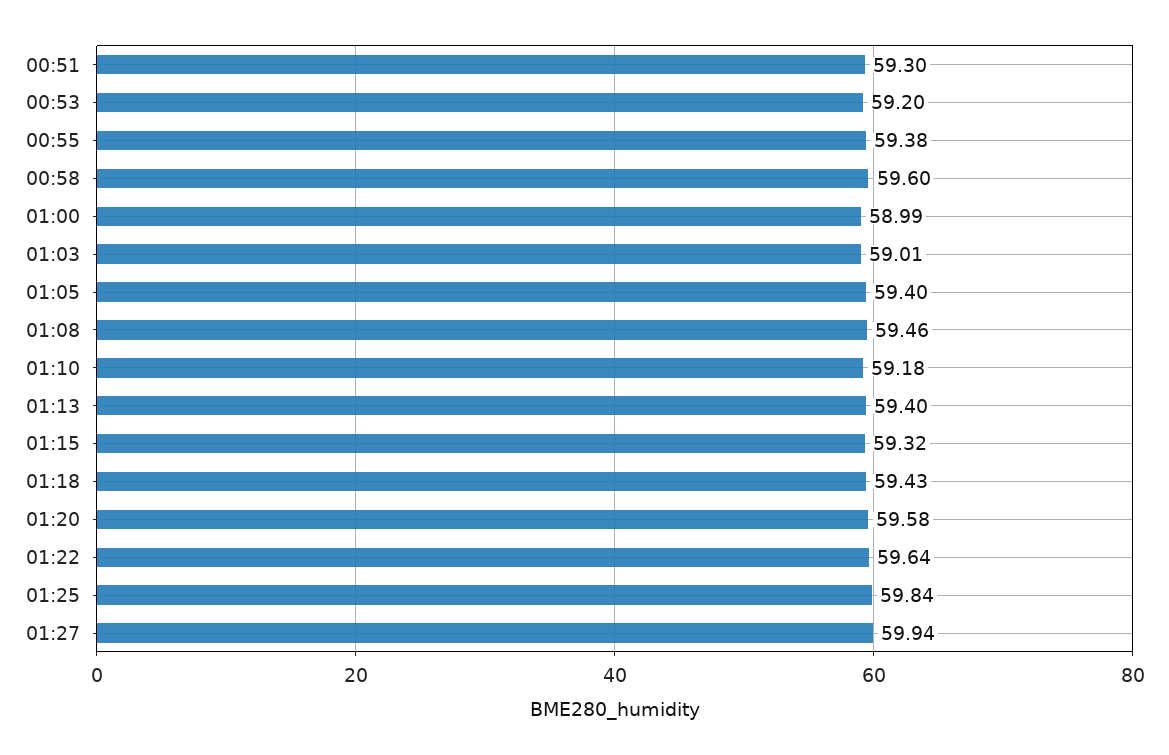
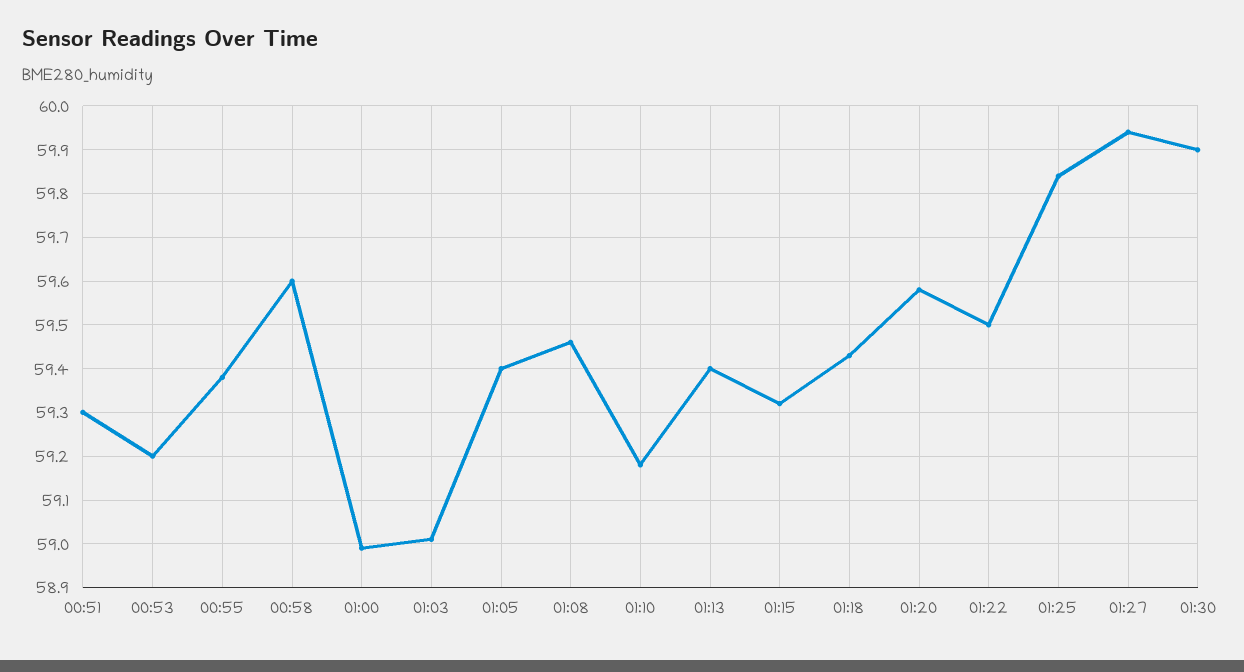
01:22: 59.64 -> 59.5
01:30: none -> 59.9

